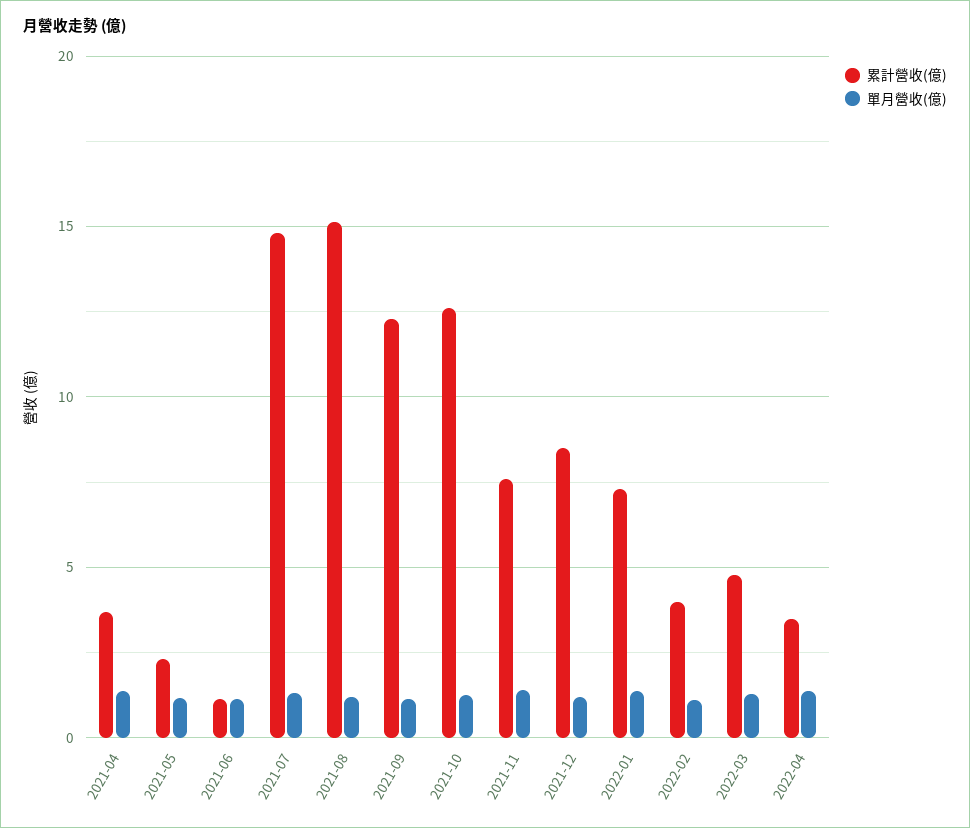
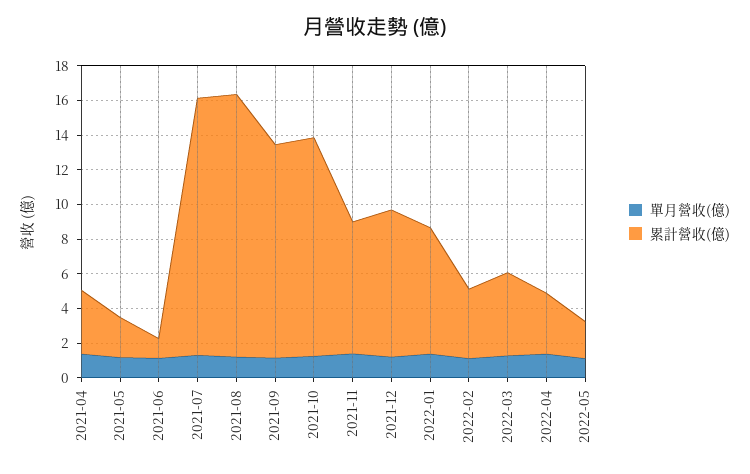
單月營收(億), 2022-05: none -> 1
累計營收(億), 2022-05: none -> 2

